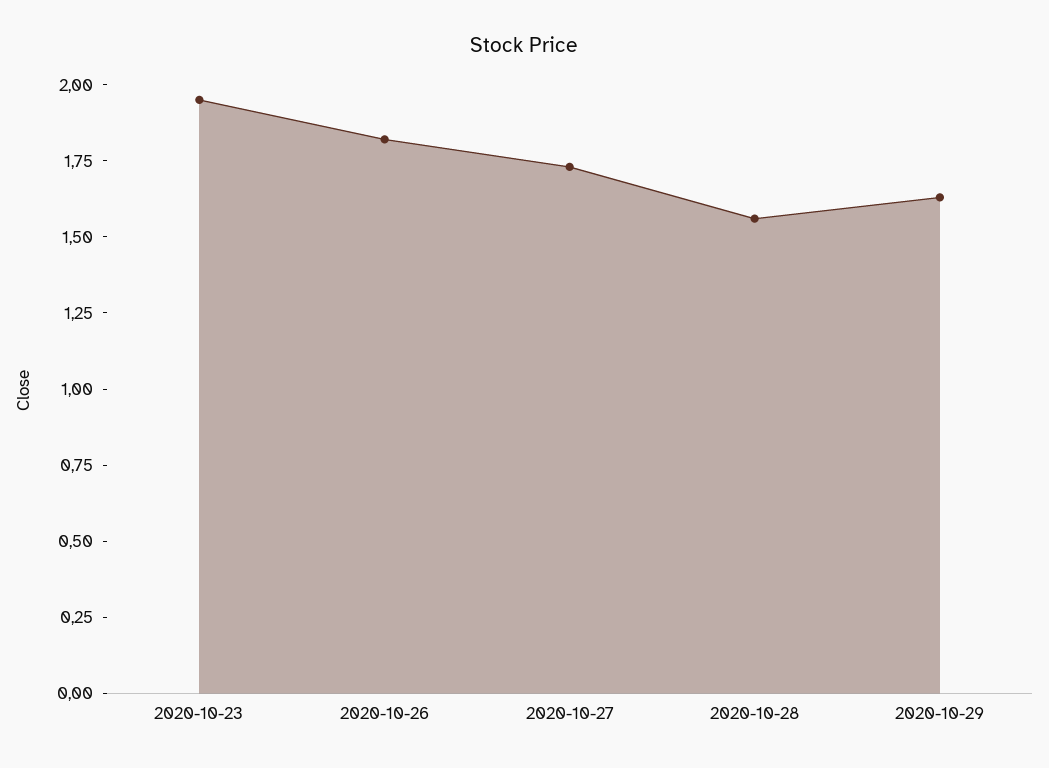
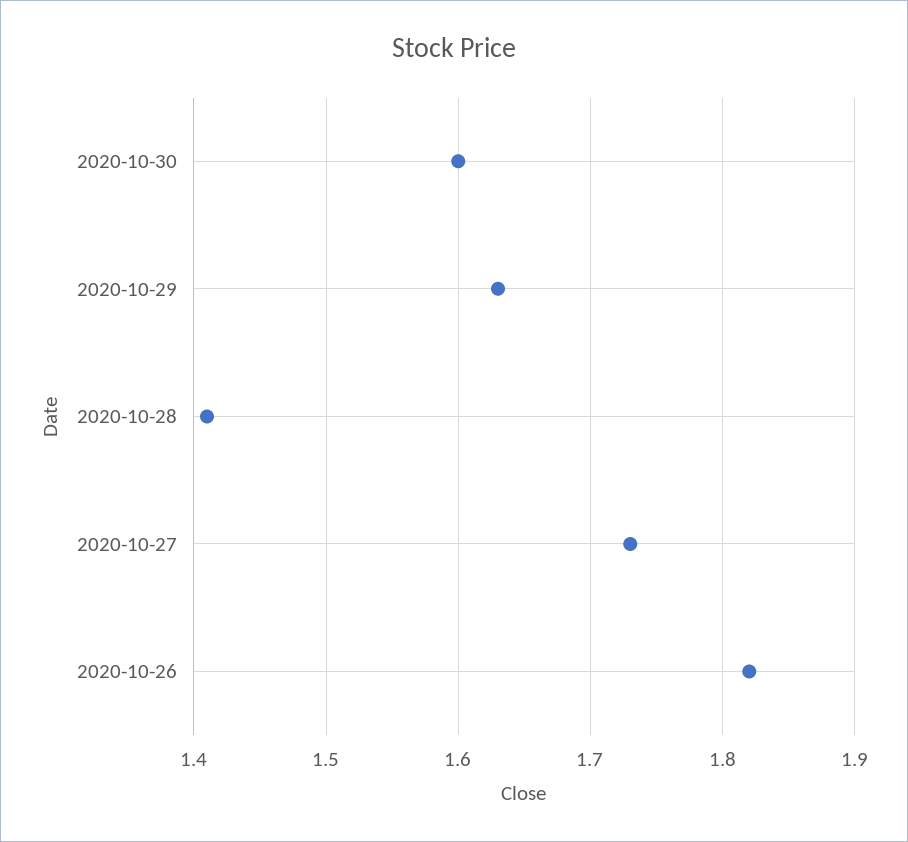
2020-10-23: 1.95 -> none
2020-10-28: 1.55 -> 1.41
2020-10-30: none -> 1.6

